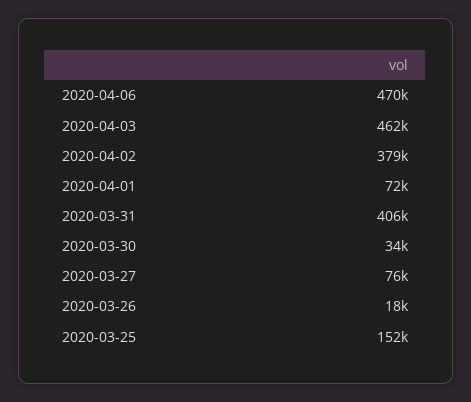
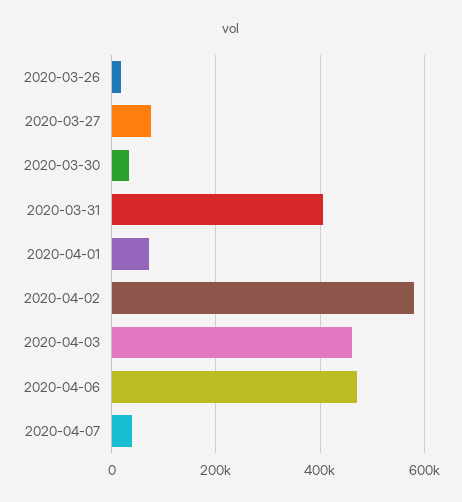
2020-04-02: 379000 -> 580000
2020-03-25: 152000 -> none
2020-04-07: none -> 40000

